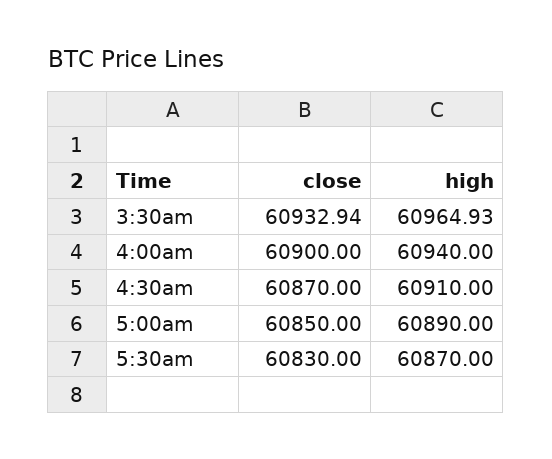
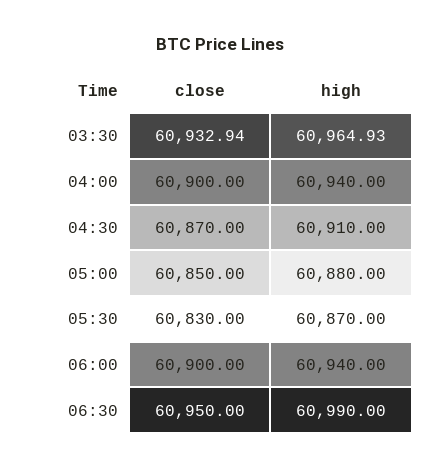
high, 5:00am: 60890 -> 60880
close, 06:00: none -> 60900
high, 06:00: none -> 60940
close, 06:30: none -> 60950
high, 06:30: none -> 60990

